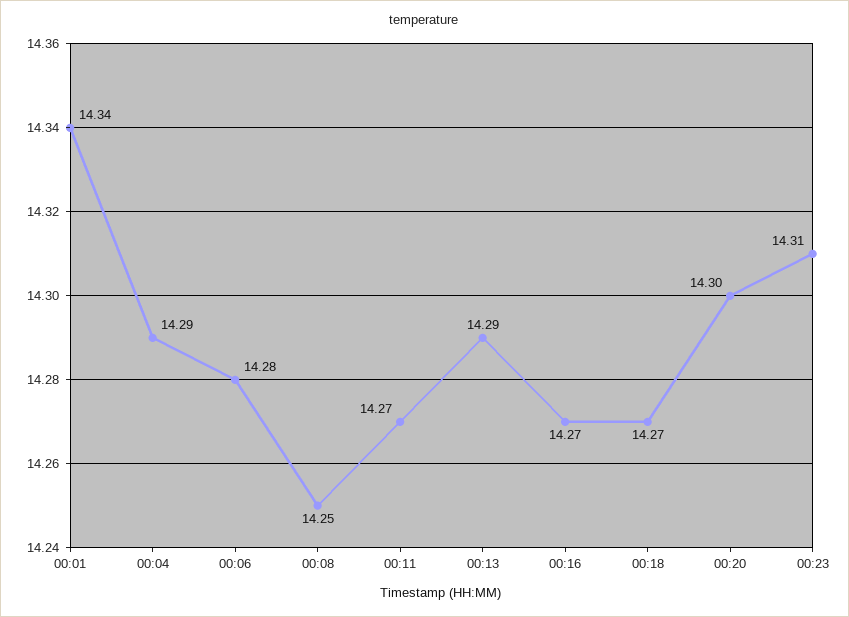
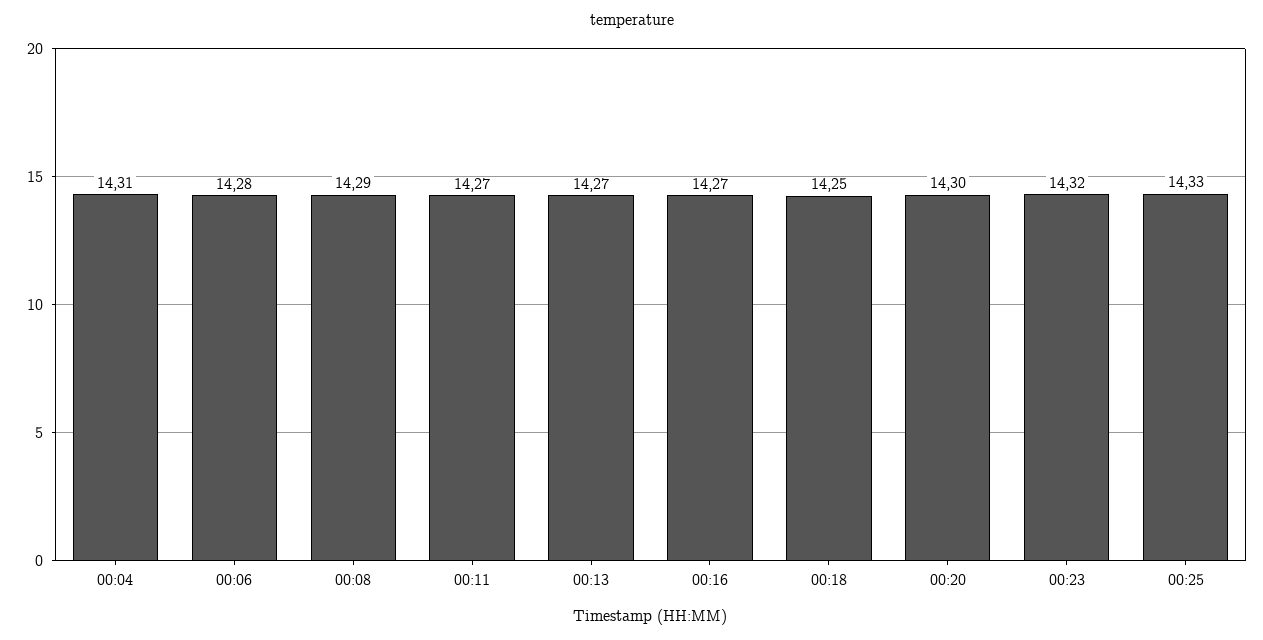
00:01: 14.34 -> none
00:04: 14.29 -> 14.31
00:08: 14.25 -> 14.29
00:13: 14.29 -> 14.27
00:18: 14.27 -> 14.25
00:23: 14.31 -> 14.32
00:25: none -> 14.33

